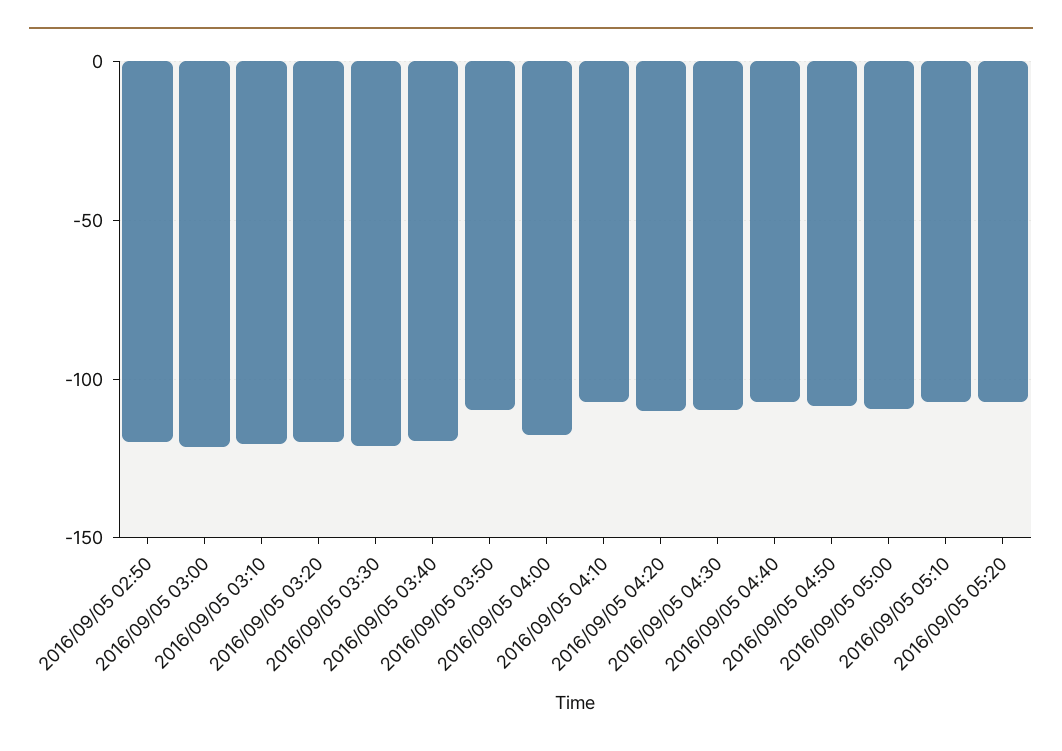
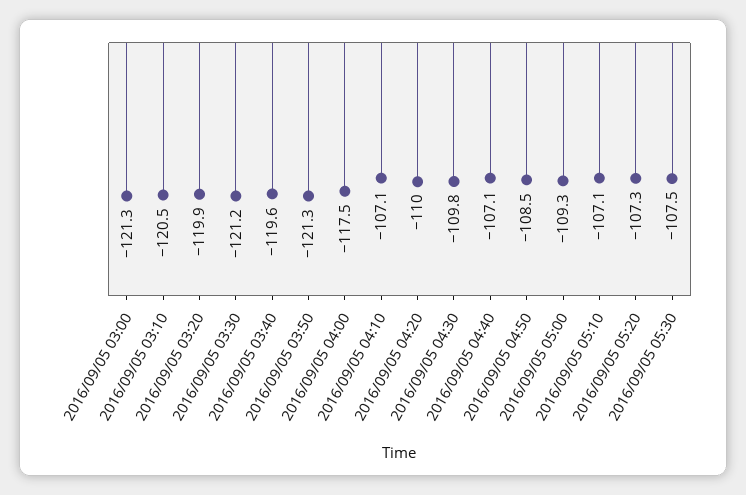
2016/09/05 02:50: -120 -> none
2016/09/05 03:50: -110 -> -121.3
2016/09/05 05:30: none -> -107.5

